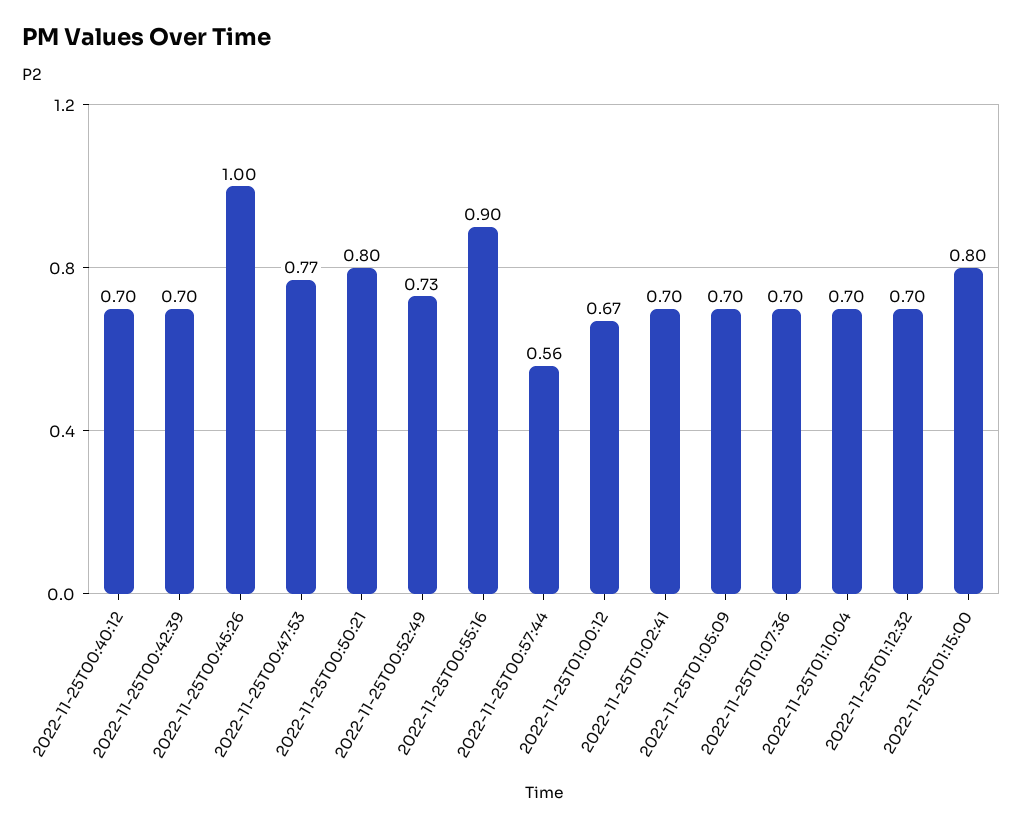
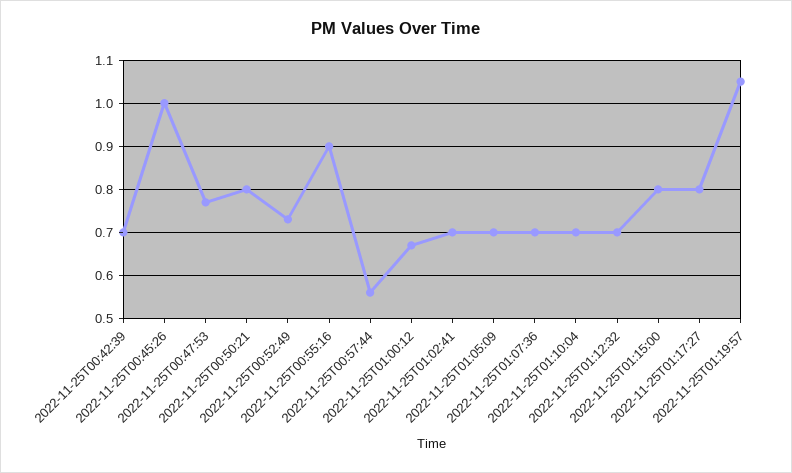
2022-11-25T00:40:12: 0.7 -> none
2022-11-25T01:17:27: none -> 0.8
2022-11-25T01:19:57: none -> 1.05

